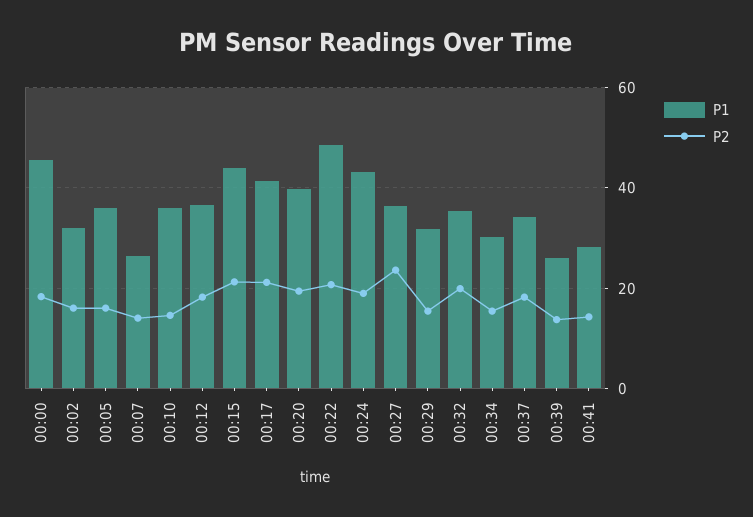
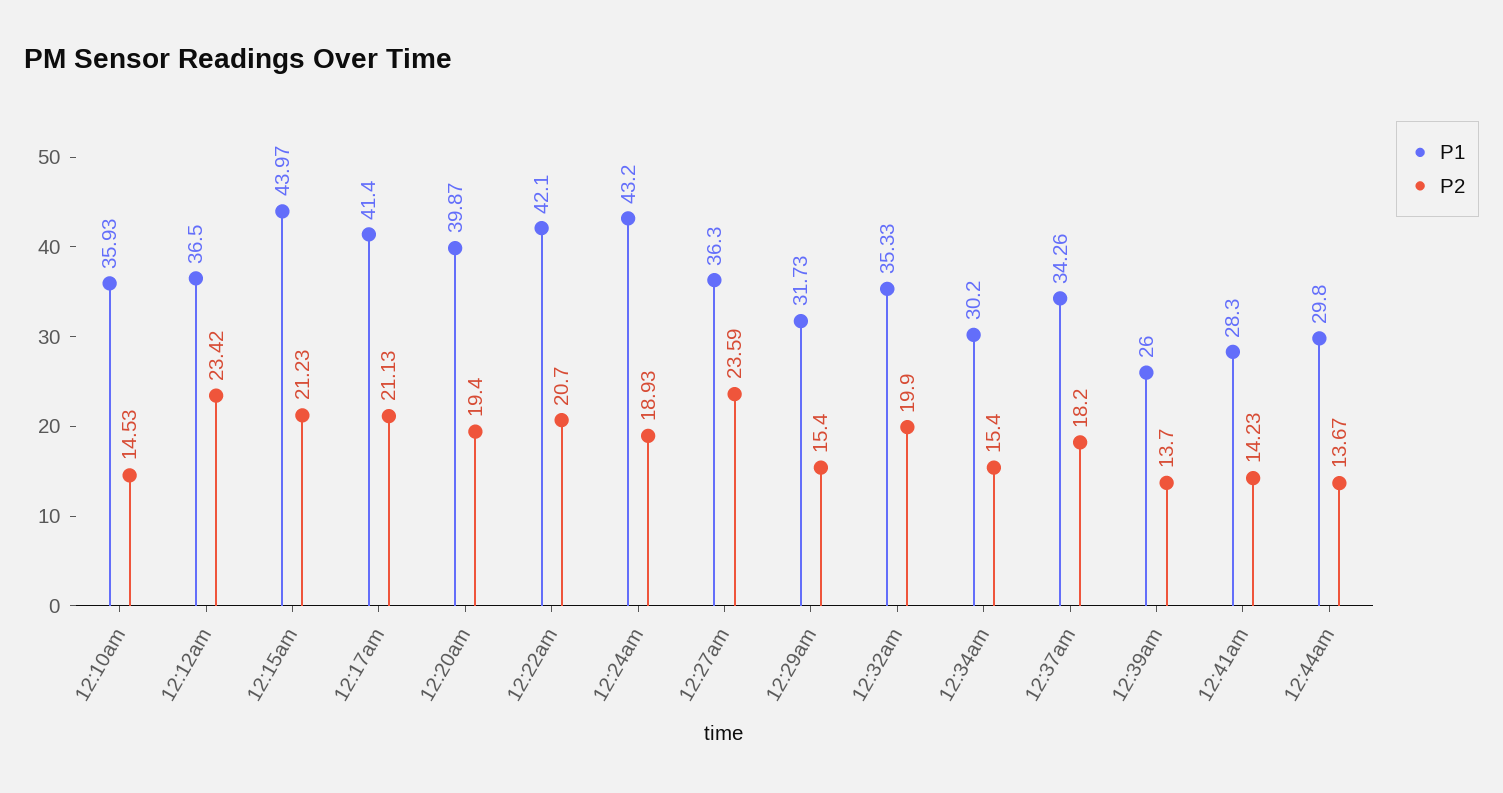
P1, 00:00: 46 -> none
P2, 00:00: 18 -> none
P1, 00:02: 32 -> none
P2, 00:02: 16 -> none
P1, 00:05: 36 -> none
P2, 00:05: 16 -> none
P1, 00:07: 26 -> none
P2, 00:07: 14 -> none
P2, 00:12: 18 -> 23.42
P1, 00:22: 48 -> 42.1
P1, 12:44am: none -> 29.8
P2, 12:44am: none -> 13.67

